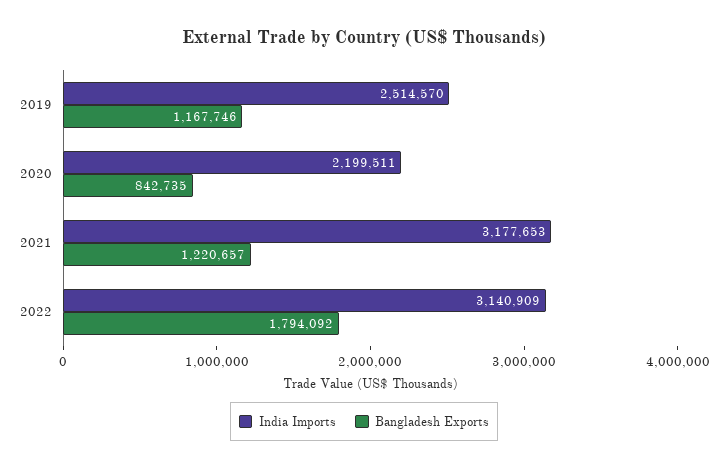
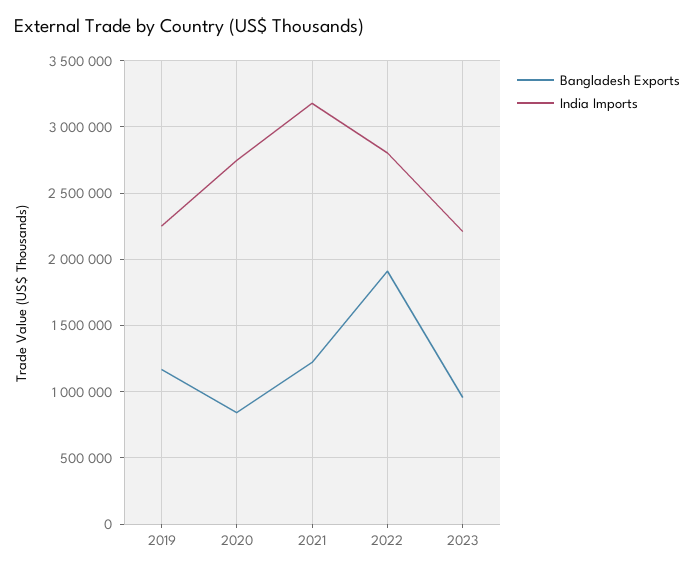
India Imports, 2019: 2514570 -> 2250000
India Imports, 2020: 2199511 -> 2750000
India Imports, 2022: 3140909 -> 2800000
Bangladesh Exports, 2022: 1794092 -> 1900000
Bangladesh Exports, 2023: none -> 950000
India Imports, 2023: none -> 2200000

